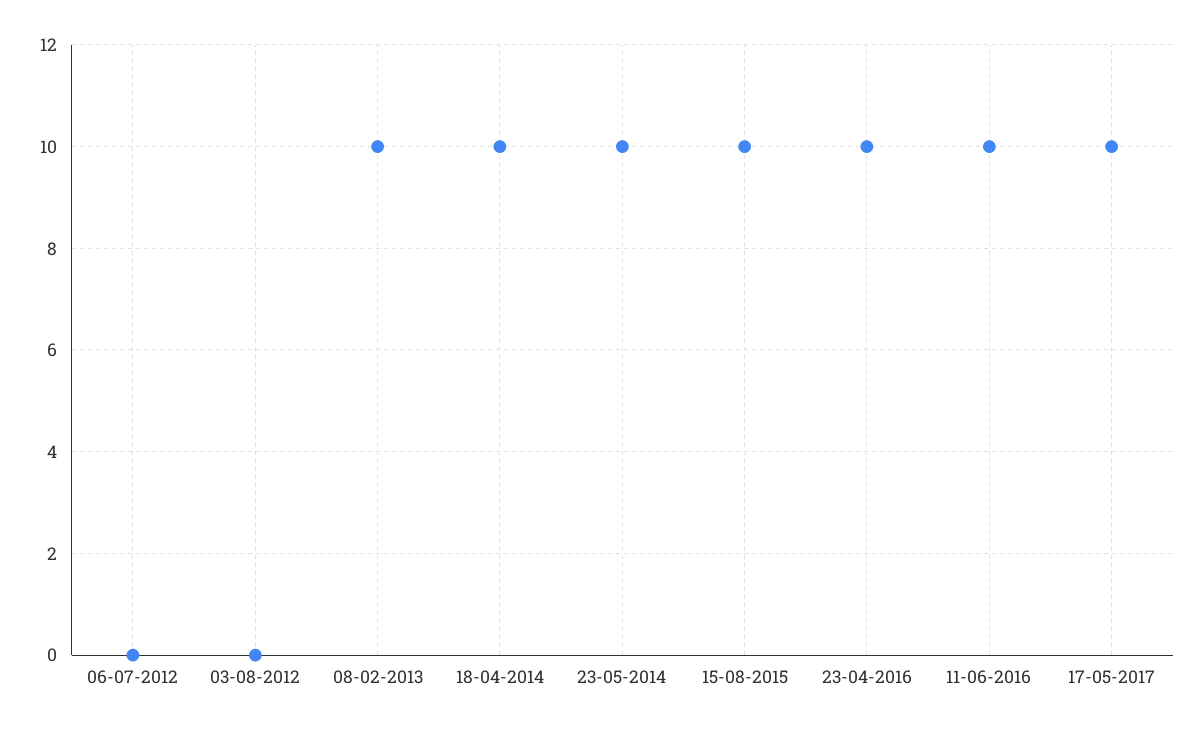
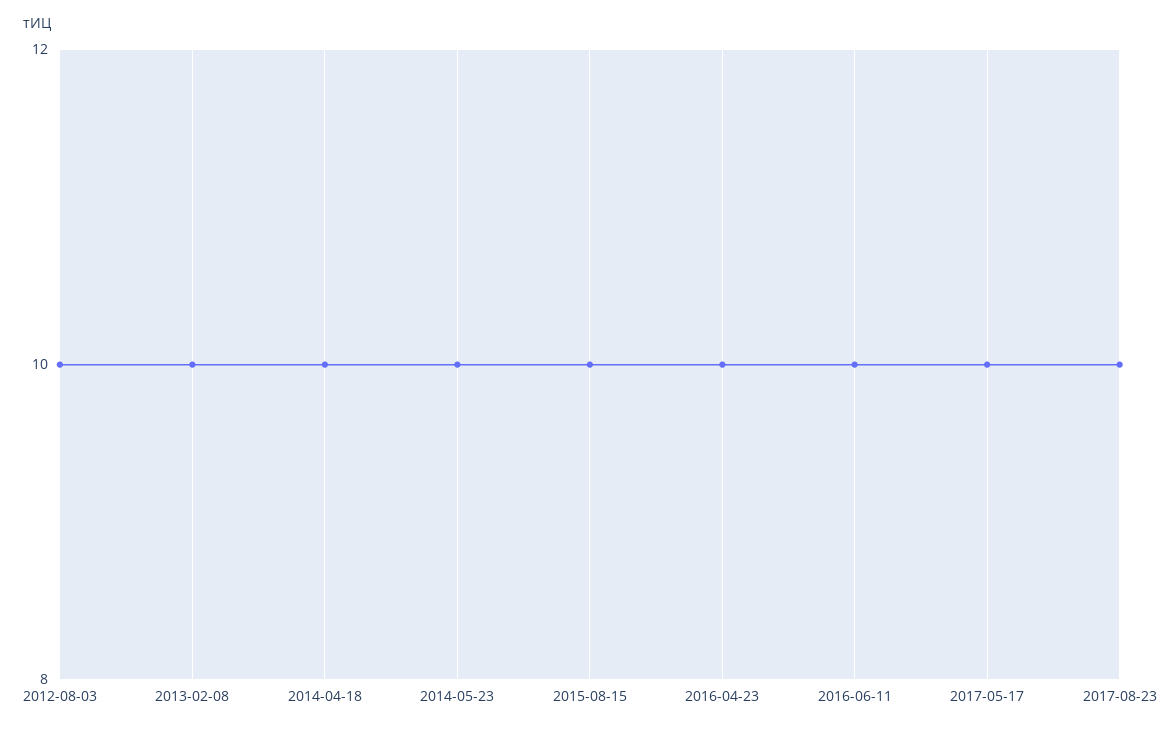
06-07-2012: 0 -> none
03-08-2012: 0 -> 10
2017-08-23: none -> 10

